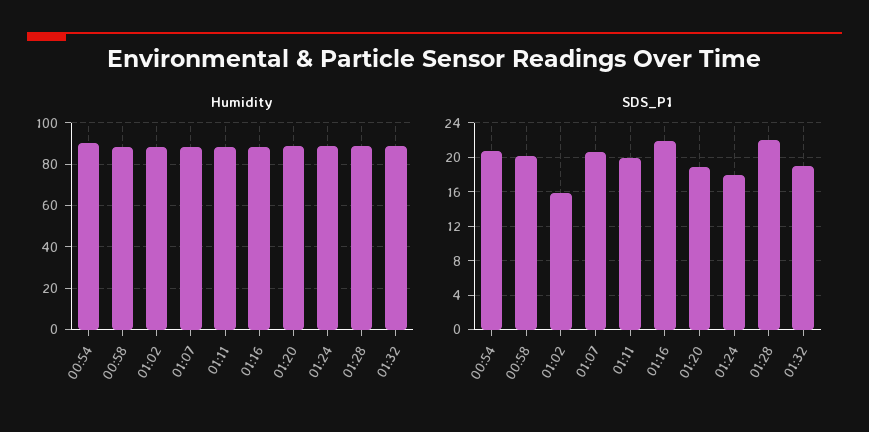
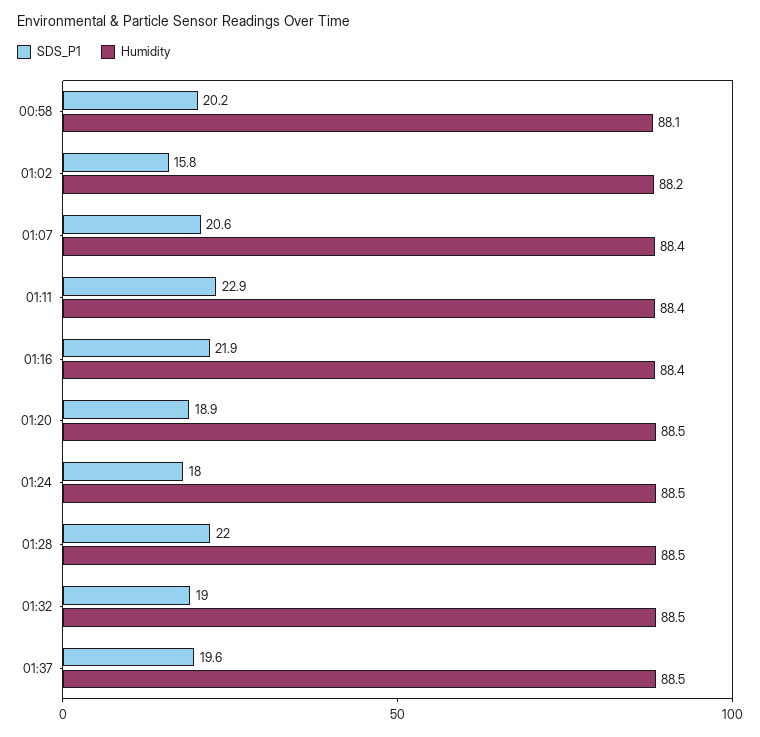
Humidity, 00:54: 90 -> none
SDS_P1, 00:54: 21 -> none
SDS_P1, 01:11: 20 -> 22.9
SDS_P1, 01:37: none -> 19.6
Humidity, 01:37: none -> 88.5

